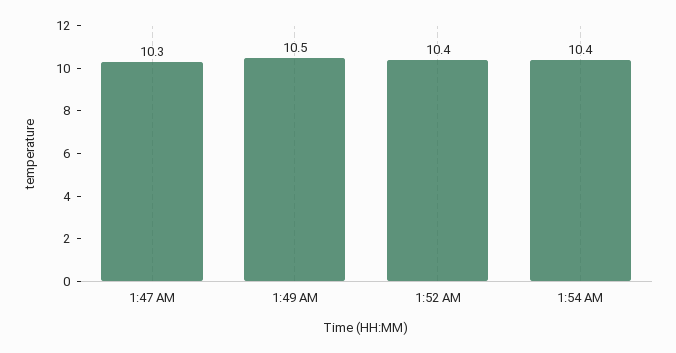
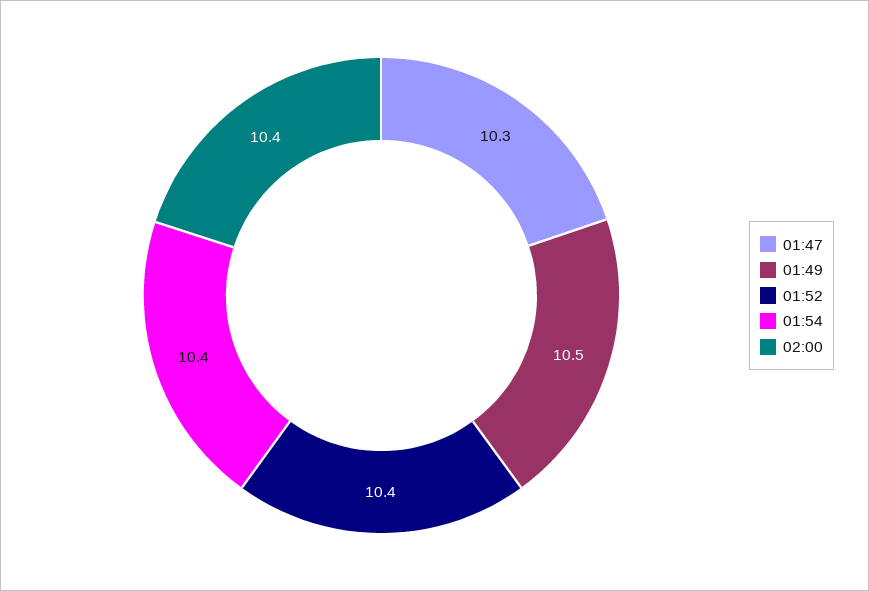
02:00: none -> 10.4

